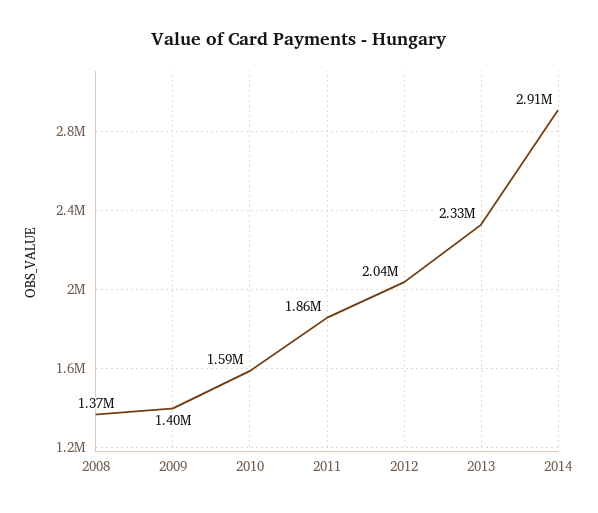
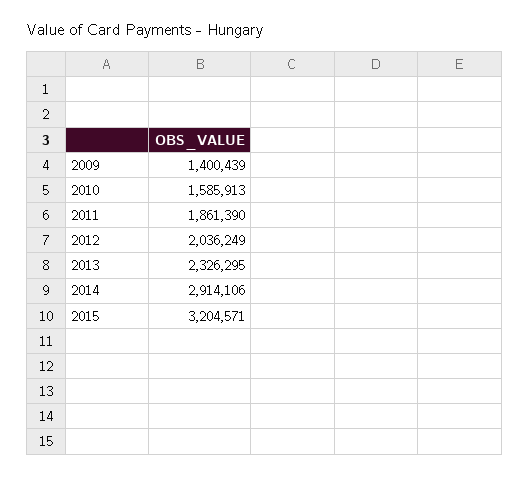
2008: 1370000 -> none
2015: none -> 3204571

